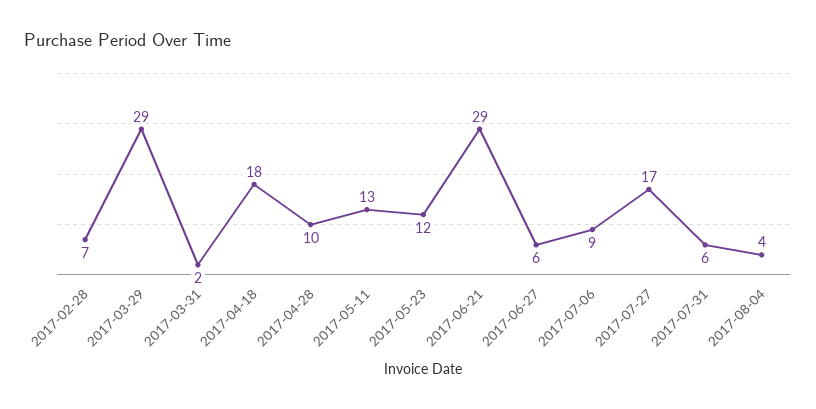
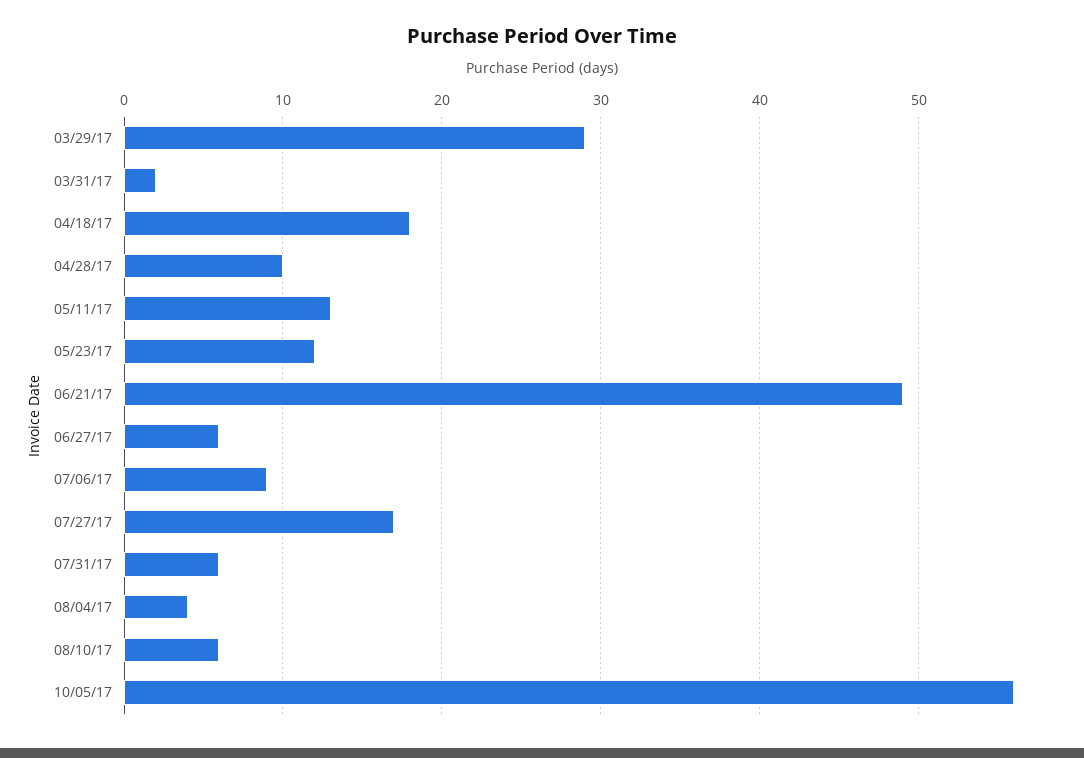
2017-02-28: 7 -> none
2017-06-21: 29 -> 49
08/10/17: none -> 6
10/05/17: none -> 56

